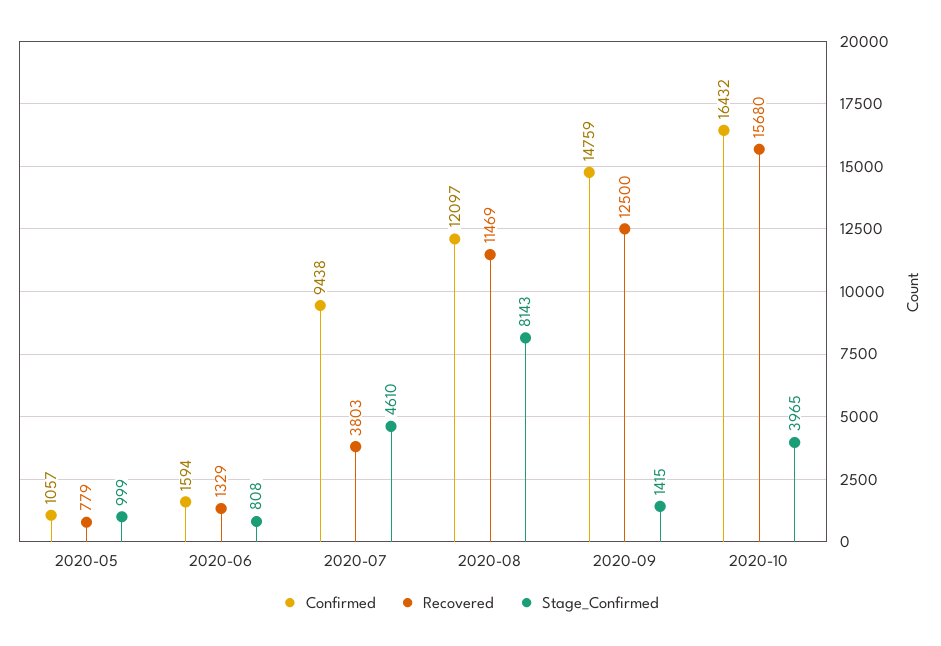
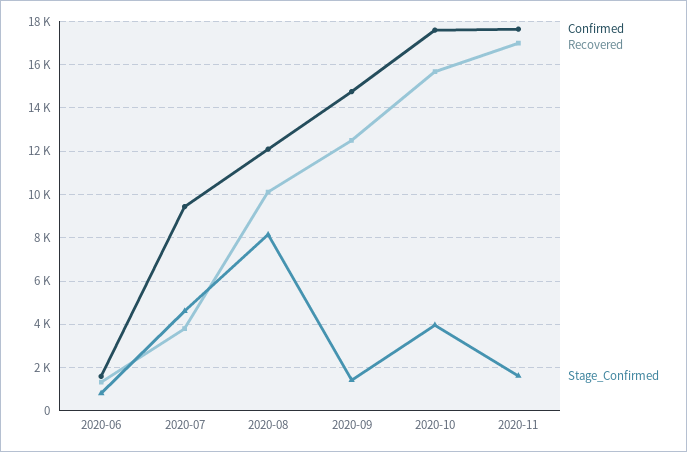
Confirmed, 2020-05: 1057 -> none
Recovered, 2020-05: 779 -> none
Stage_Confirmed, 2020-05: 999 -> none
Recovered, 2020-08: 11469 -> 10000
Confirmed, 2020-10: 16432 -> 17500
Confirmed, 2020-11: none -> 17500
Recovered, 2020-11: none -> 17000
Stage_Confirmed, 2020-11: none -> 1500

